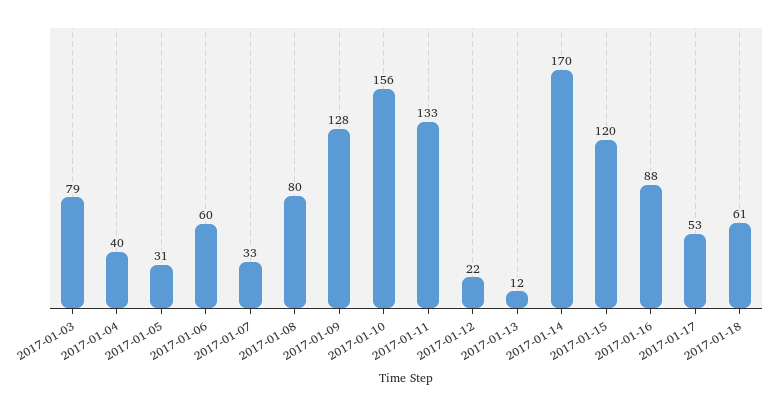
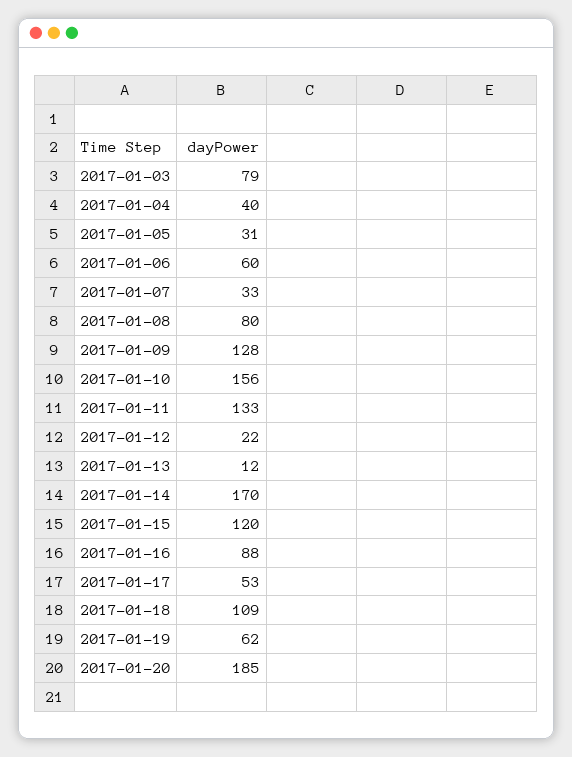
2017-01-18: 61 -> 109
2017-01-19: none -> 62
2017-01-20: none -> 185

